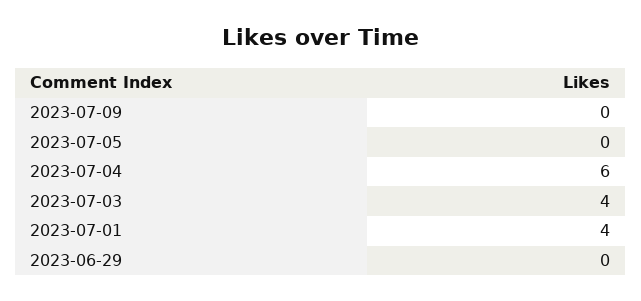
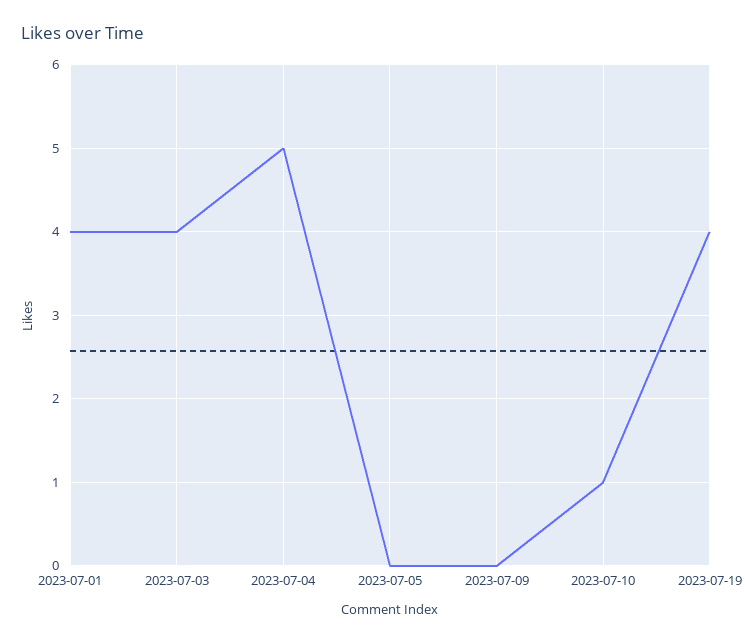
2023-07-04: 6 -> 5
2023-06-29: 0 -> none
2023-07-10: none -> 1
2023-07-19: none -> 4

